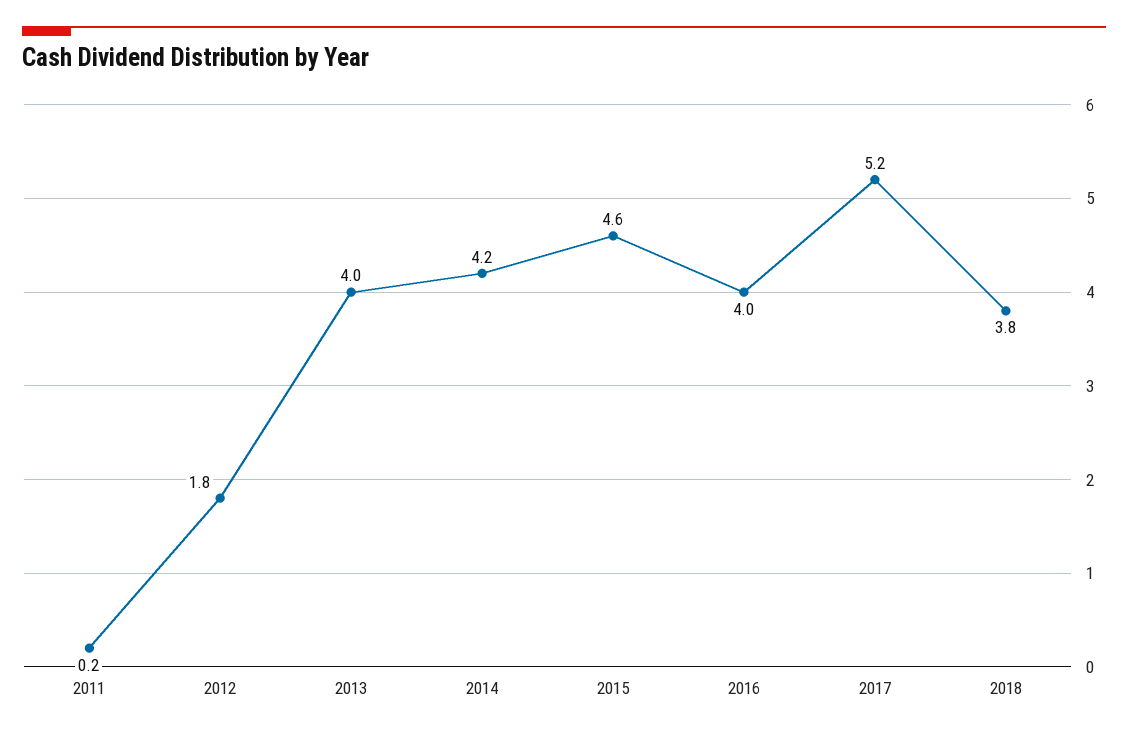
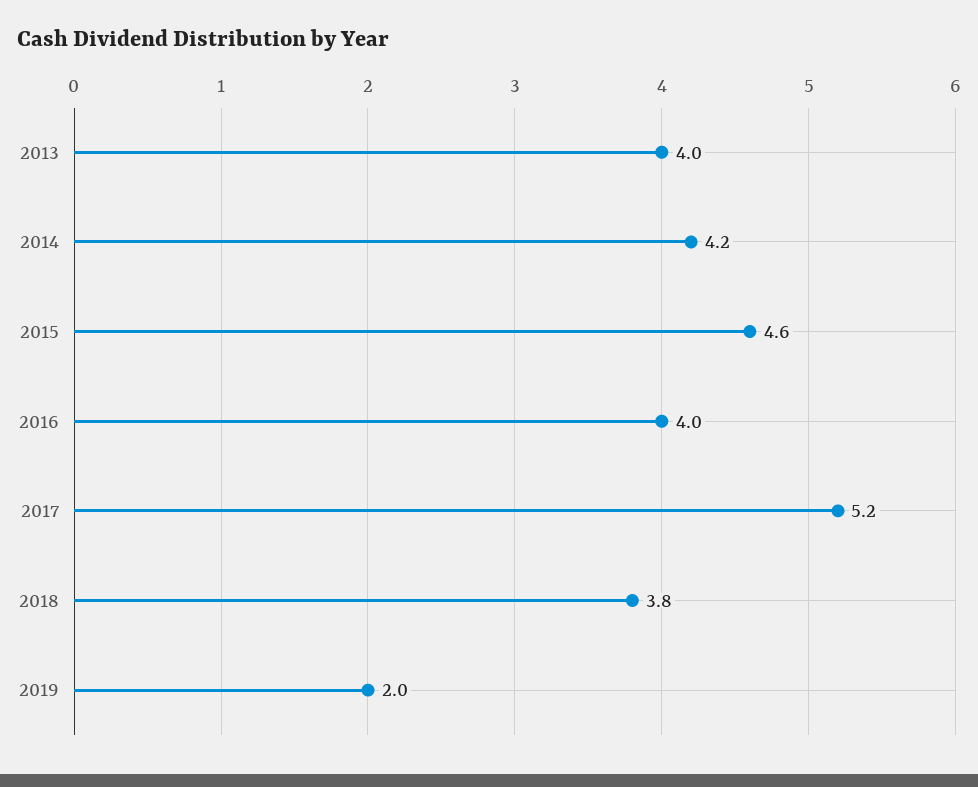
2011: 0.2 -> none
2012: 1.8 -> none
2019: none -> 2

